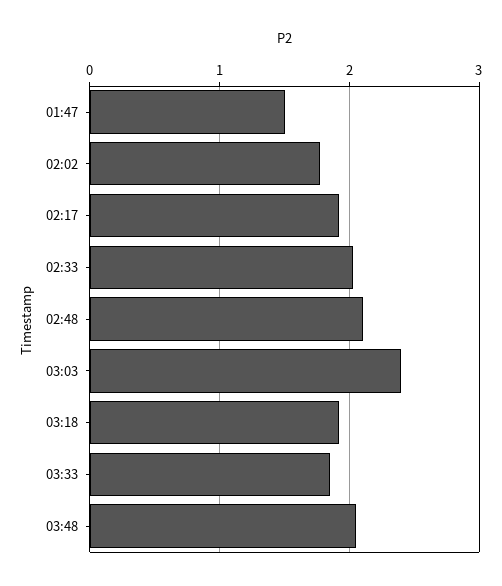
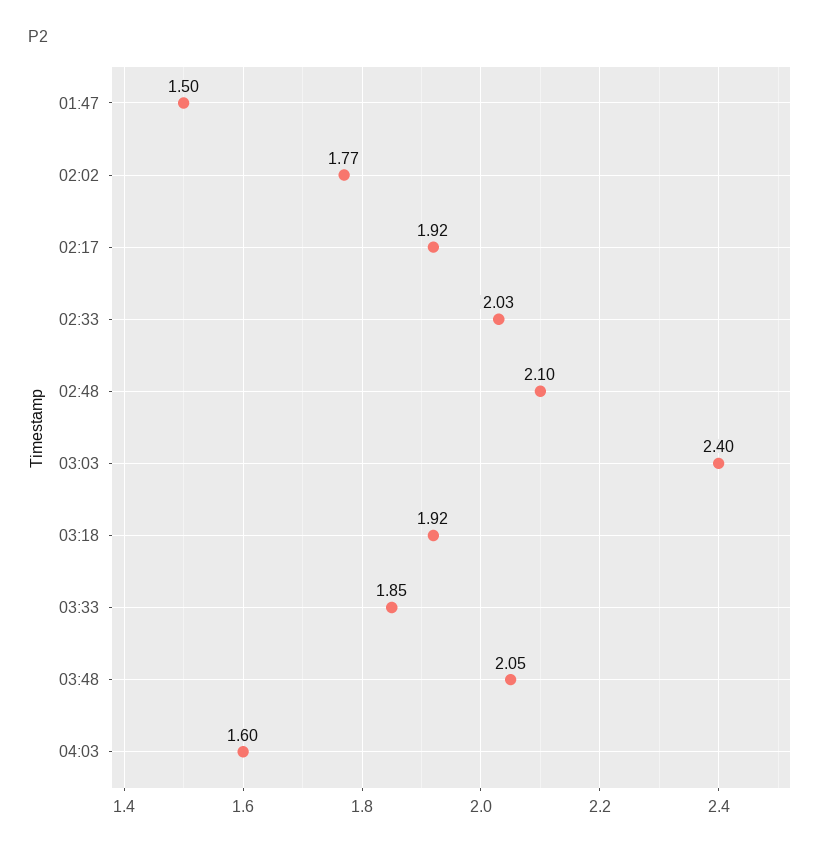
04:03: none -> 1.6

